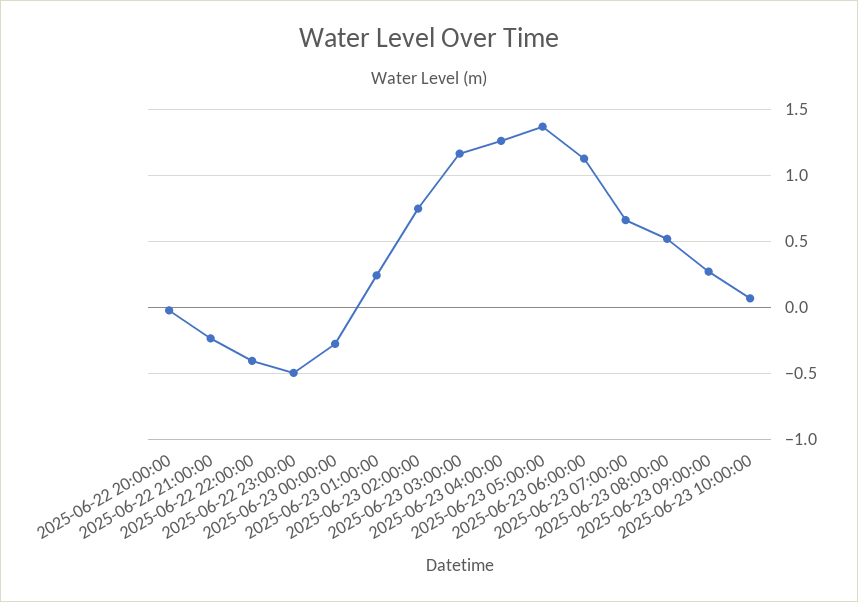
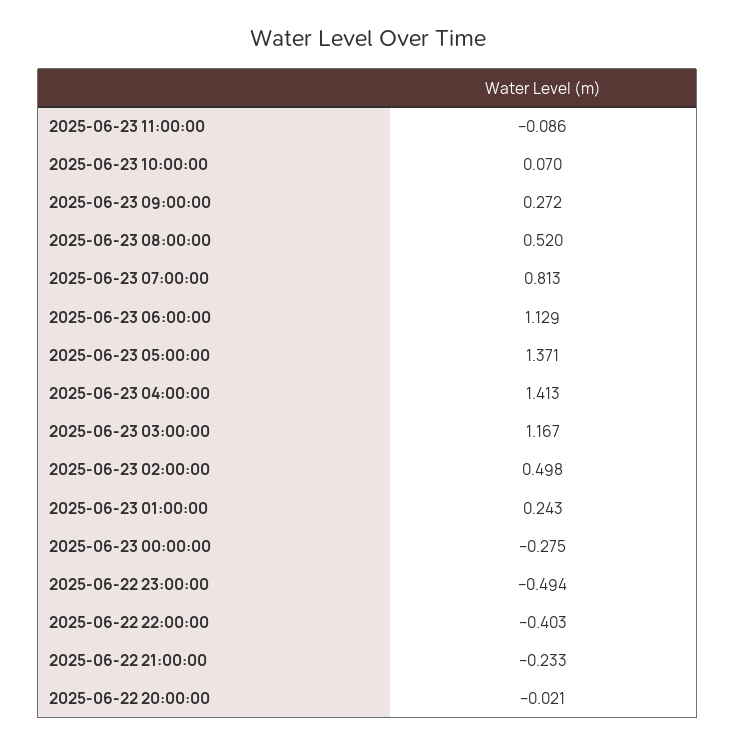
2025-06-23 02:00:00: 0.75 -> 0.498
2025-06-23 04:00:00: 1.25 -> 1.413
2025-06-23 07:00:00: 0.65 -> 0.813
2025-06-23 11:00:00: none -> -0.086

